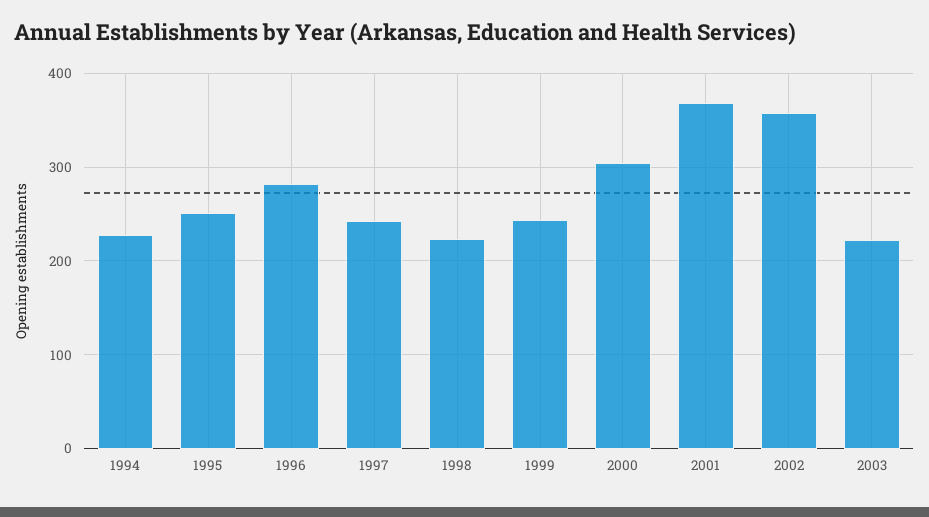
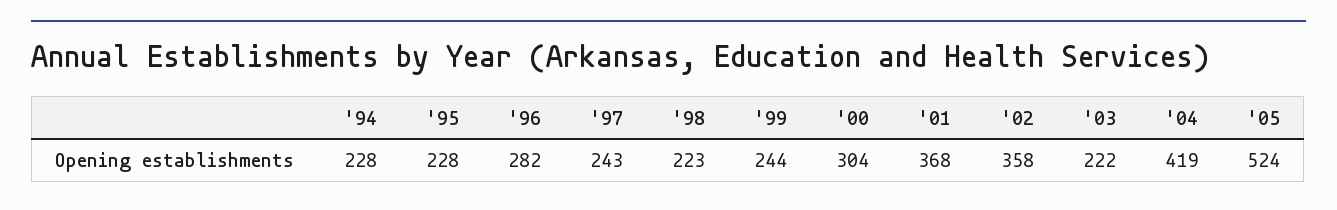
1995: 250 -> 228
'04: none -> 419
'05: none -> 524

